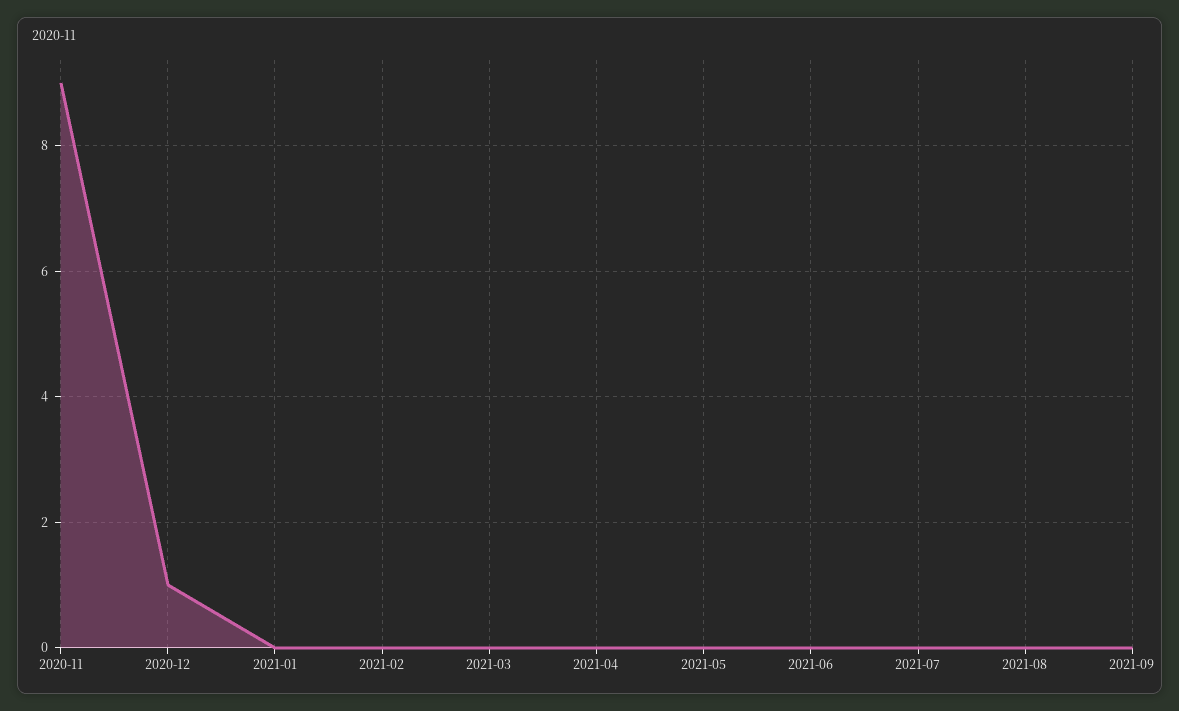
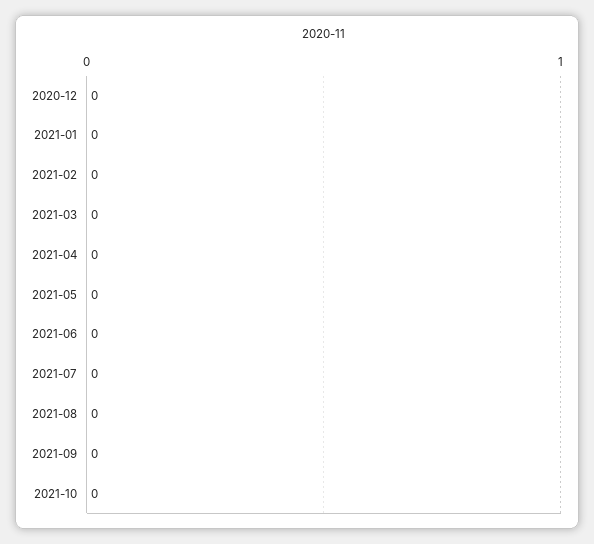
2020-11: 9 -> none
2020-12: 1 -> 0
2021-10: none -> 0

